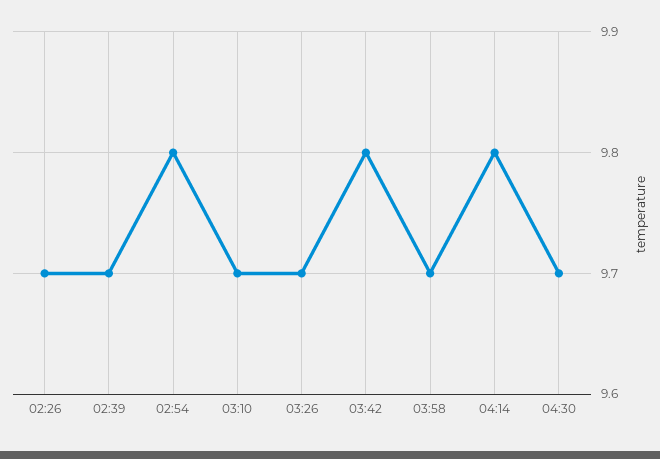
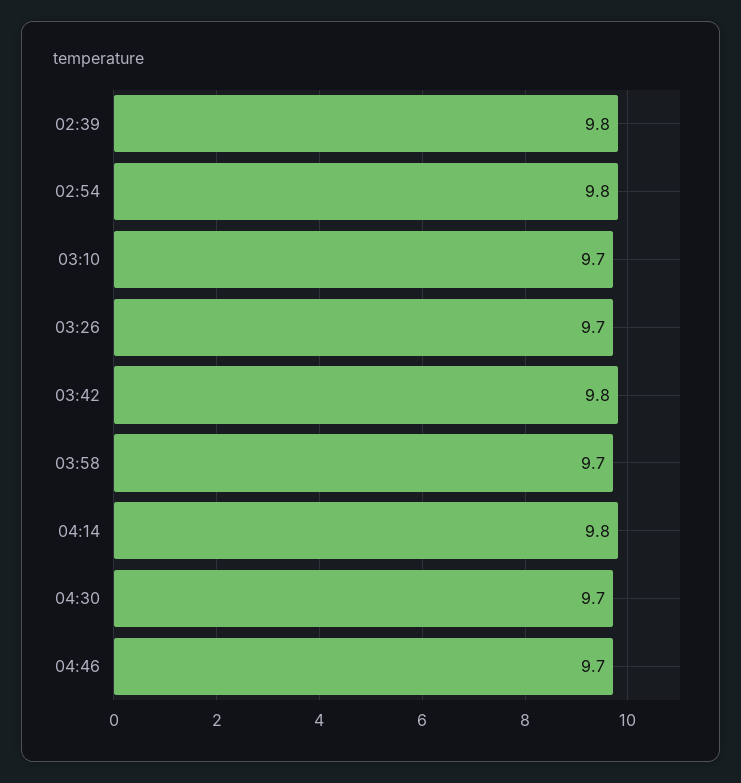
02:26: 9.7 -> none
02:39: 9.7 -> 9.8
04:46: none -> 9.7

